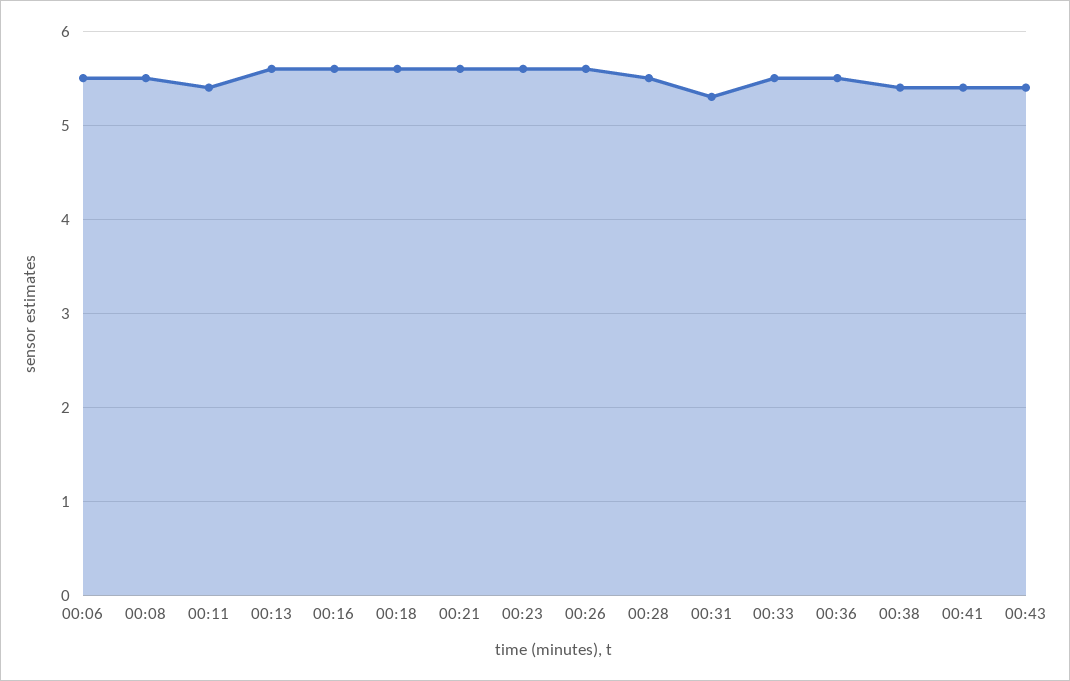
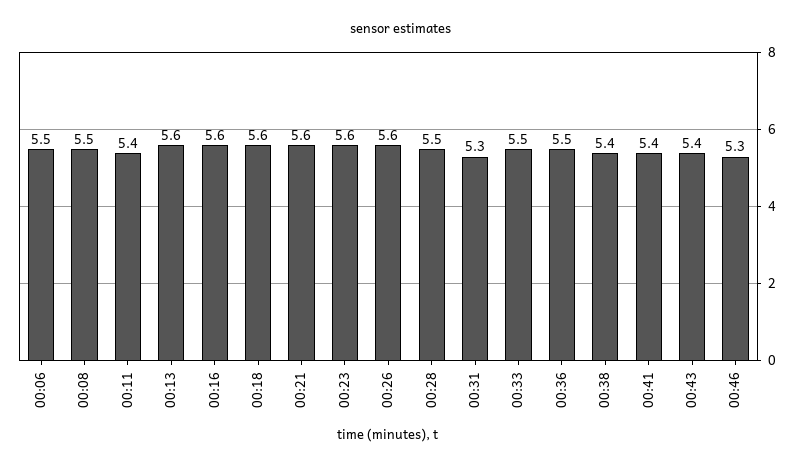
00:46: none -> 5.3

